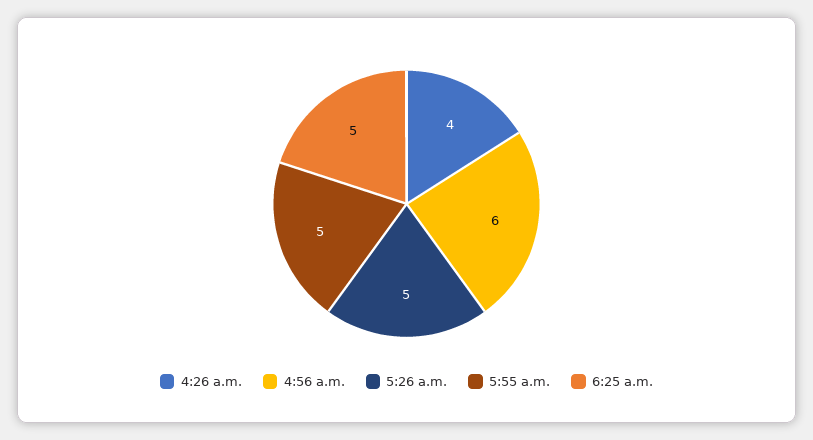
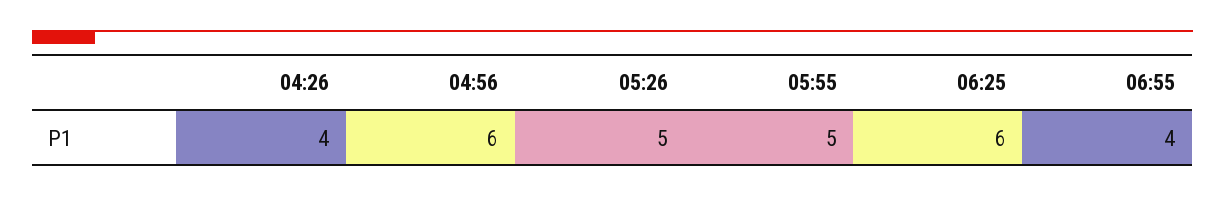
6:25 a.m.: 5 -> 6
06:55: none -> 4

